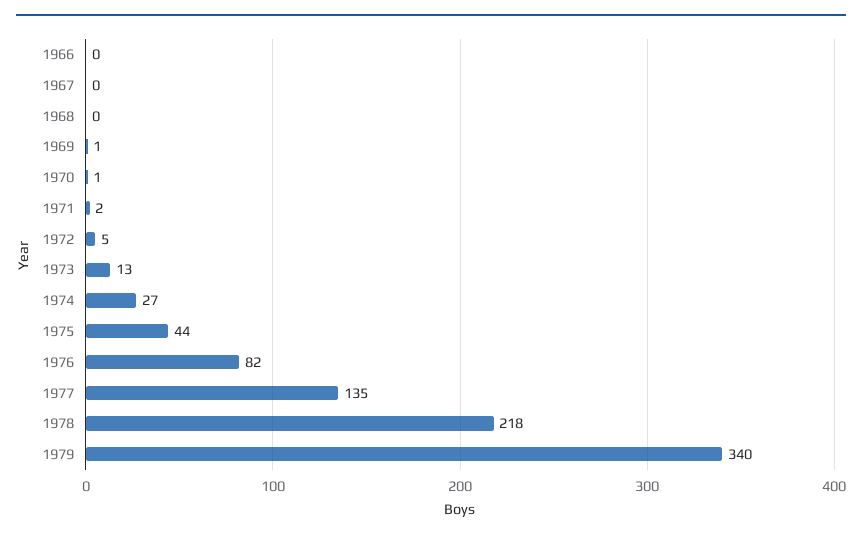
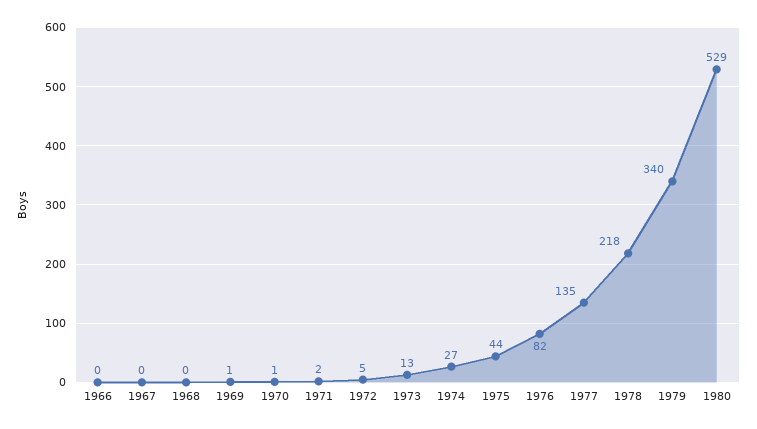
1980: none -> 529

